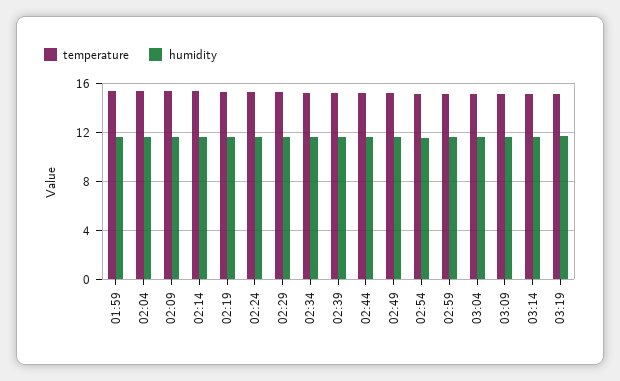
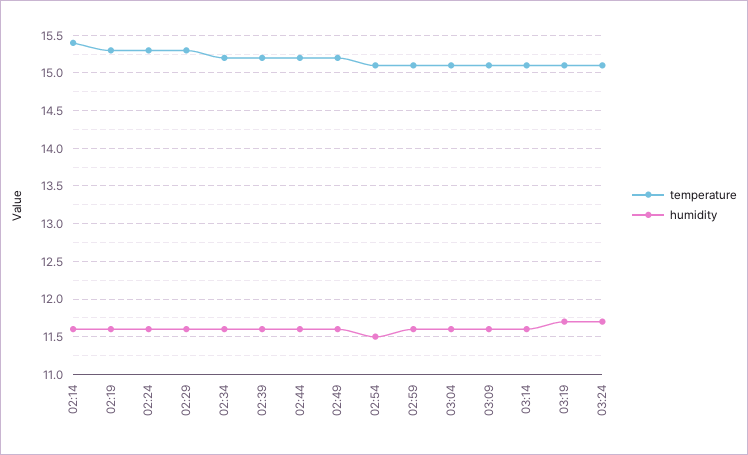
temperature, 01:59: 15.5 -> none
humidity, 01:59: 11.5 -> none
temperature, 02:04: 15.5 -> none
humidity, 02:04: 11.5 -> none
temperature, 02:09: 15.5 -> none
humidity, 02:09: 11.5 -> none
temperature, 03:24: none -> 15.1
humidity, 03:24: none -> 11.7

